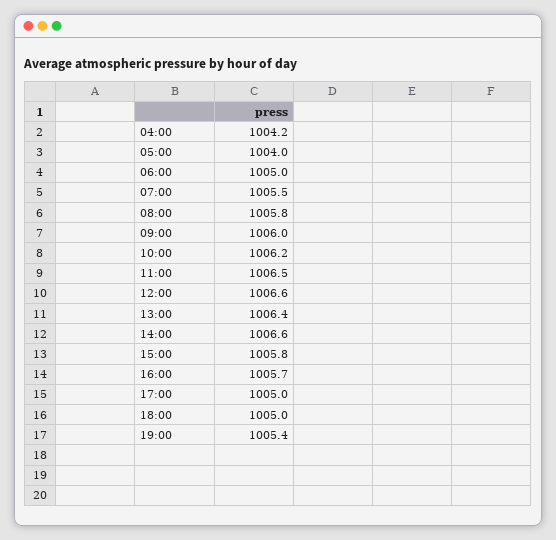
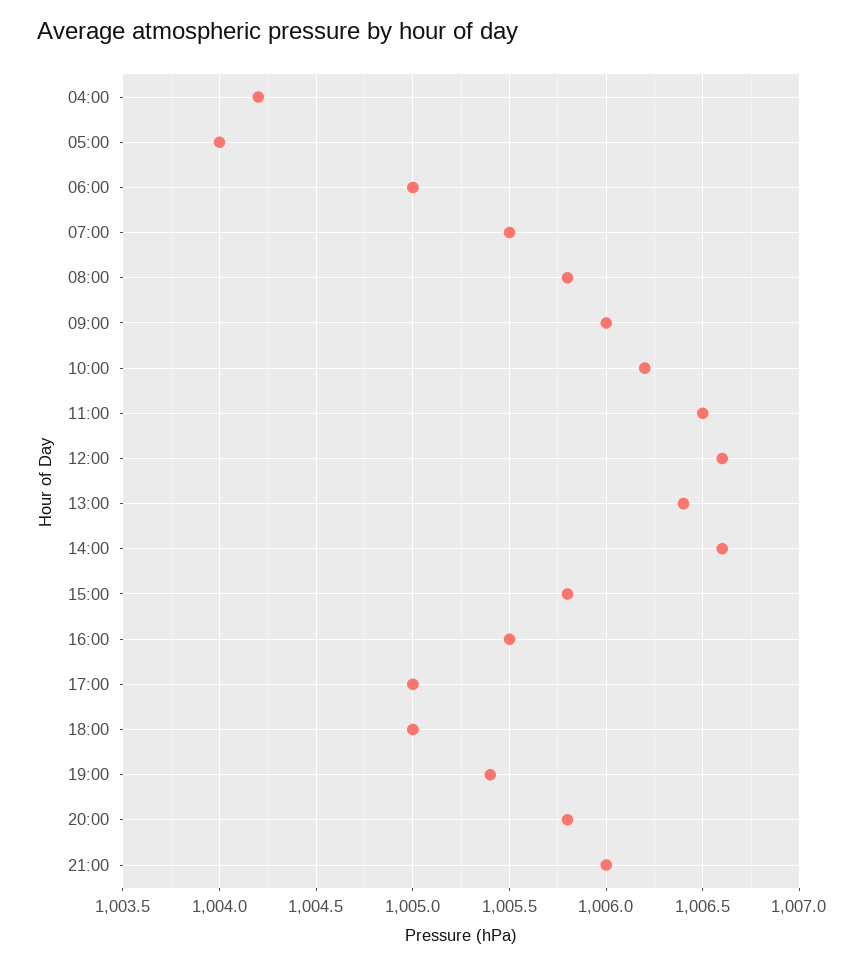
16:00: 1005.7 -> 1005.5
20:00: none -> 1005.8
21:00: none -> 1006

